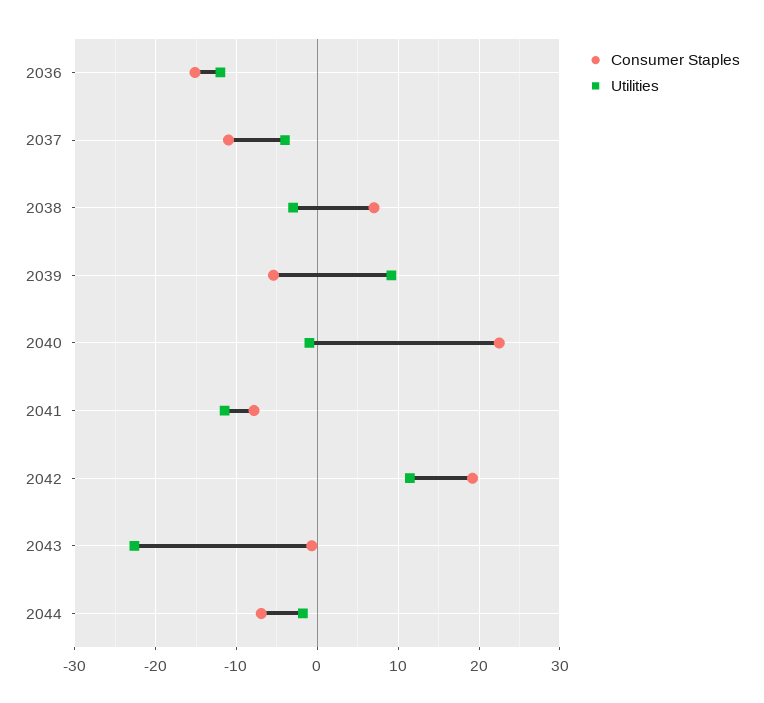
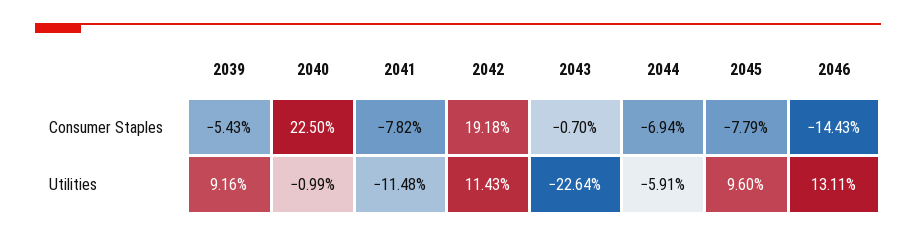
Consumer Staples, 2036: -15 -> none
Utilities, 2036: -12 -> none
Consumer Staples, 2037: -11 -> none
Utilities, 2037: -4 -> none
Consumer Staples, 2038: 7 -> none
Utilities, 2038: -3 -> none
Utilities, 2044: -2 -> -5.91
Consumer Staples, 2045: none -> -7.79
Consumer Staples, 2046: none -> -14.43
Utilities, 2045: none -> 9.6
Utilities, 2046: none -> 13.11

